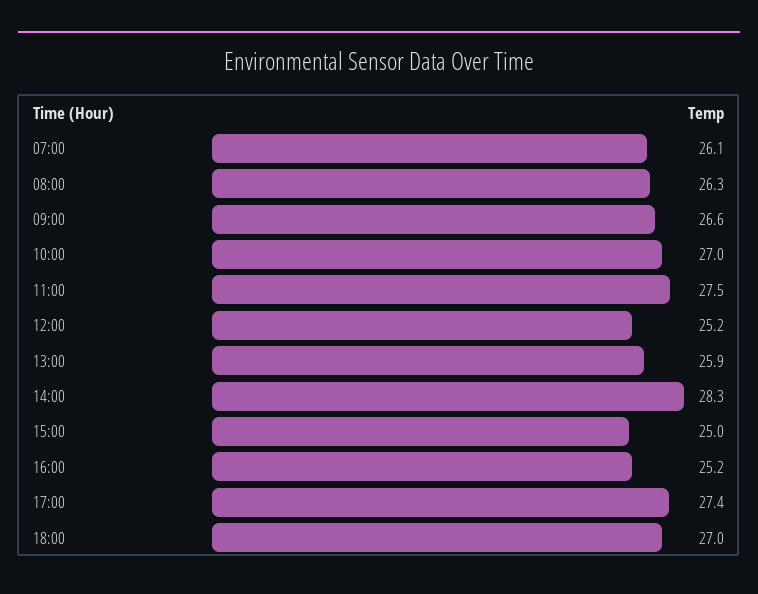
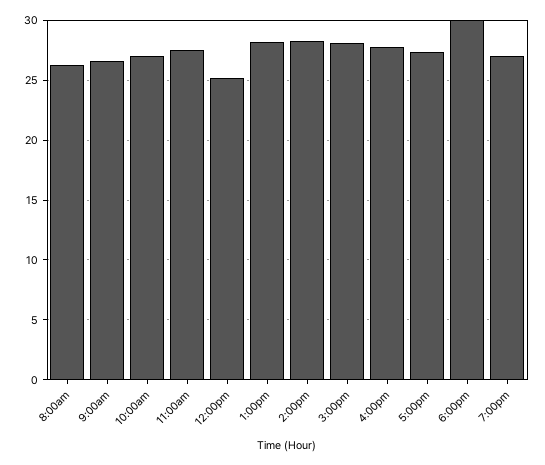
07:00: 26.1 -> none
13:00: 25.9 -> 28
15:00: 25 -> 28
16:00: 25.2 -> 28
18:00: 27 -> 30
7:00pm: none -> 27

